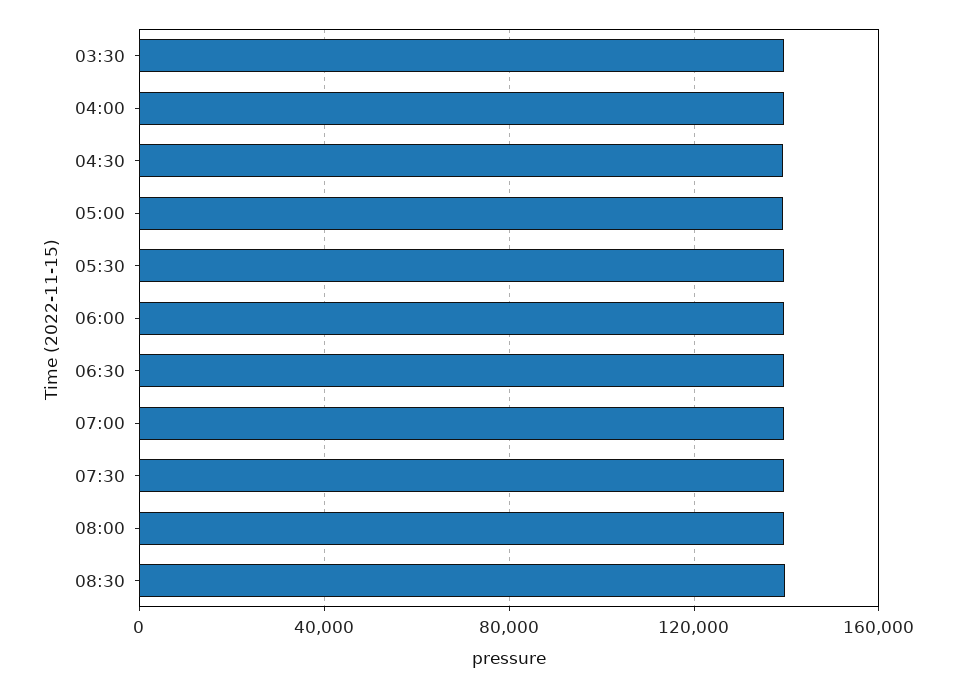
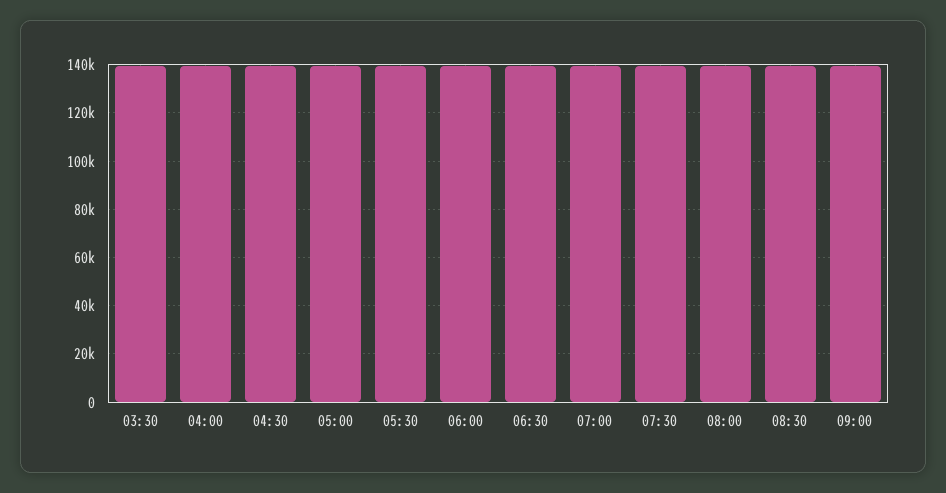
09:00: none -> 140000

